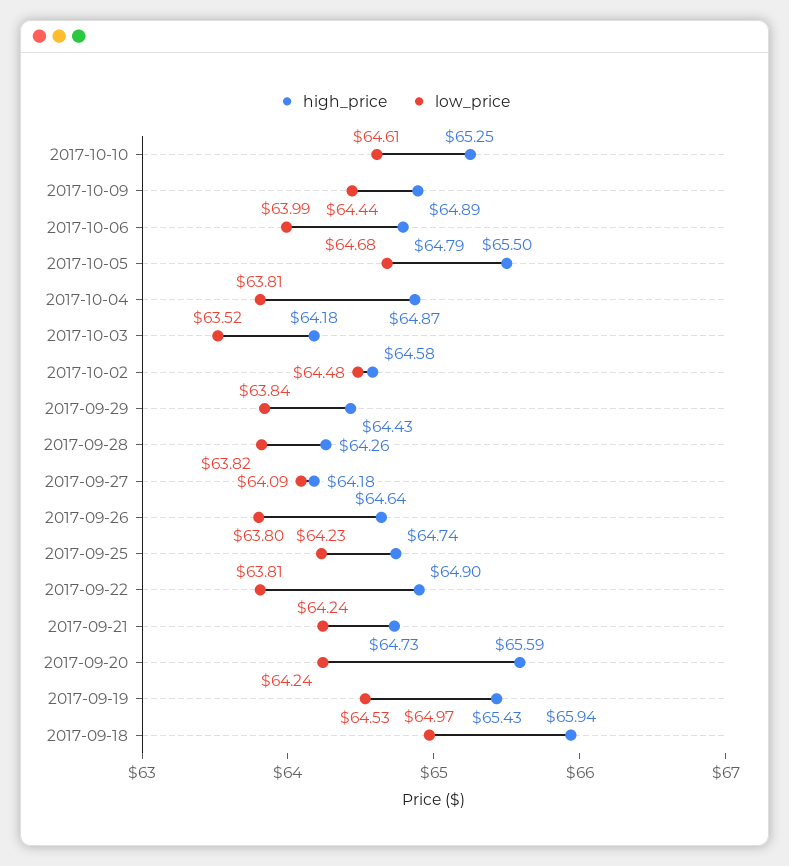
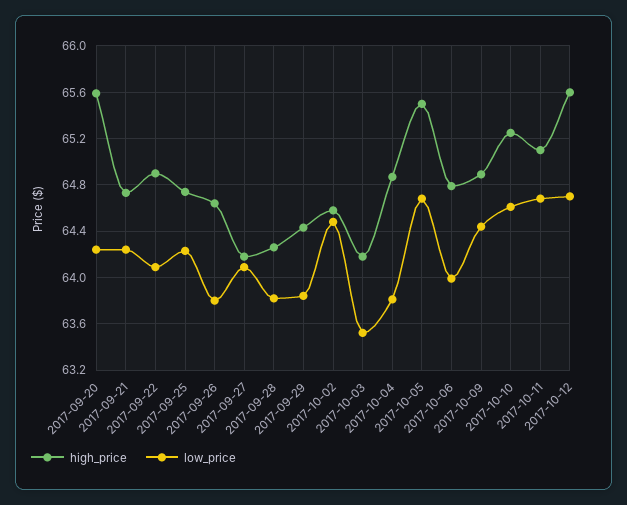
low_price, 2017-09-22: 63.81 -> 64.1
high_price, 2017-09-19: 65.43 -> none
low_price, 2017-09-19: 64.53 -> none
high_price, 2017-09-18: 65.94 -> none
low_price, 2017-09-18: 64.97 -> none
high_price, 2017-10-11: none -> 65.1
low_price, 2017-10-11: none -> 64.7
high_price, 2017-10-12: none -> 65.6
low_price, 2017-10-12: none -> 64.7

